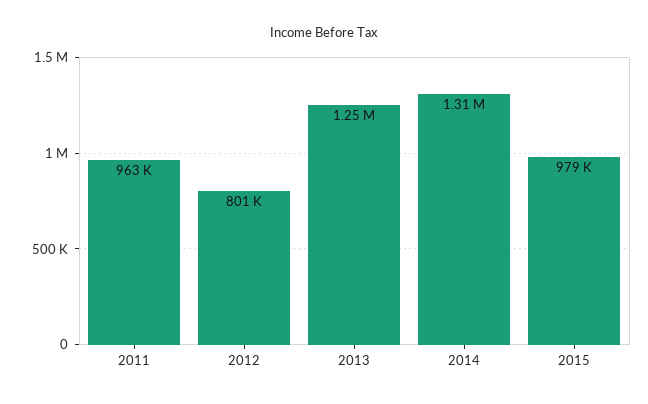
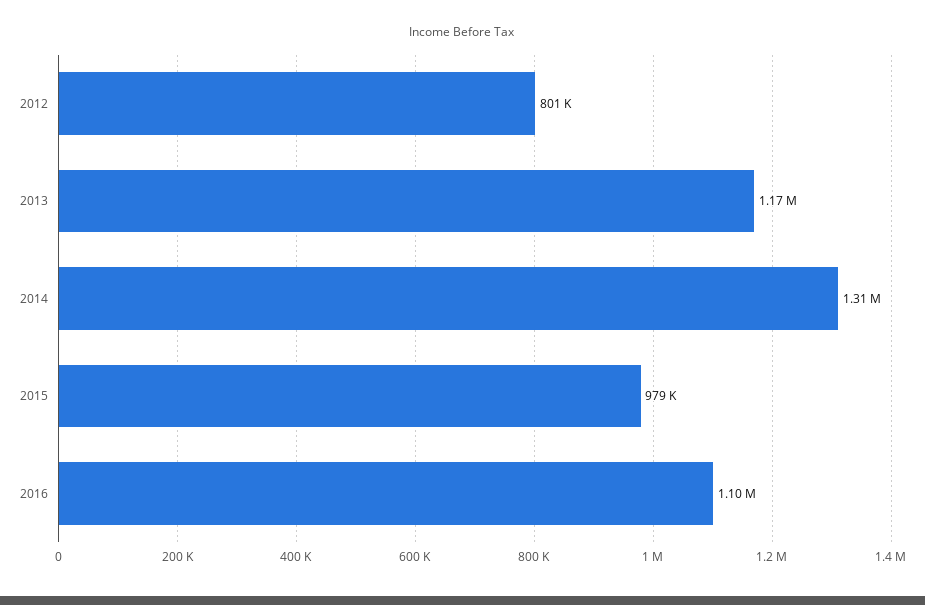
2011: 963000 -> none
2013: 1250000 -> 1170000
2016: none -> 1100000

